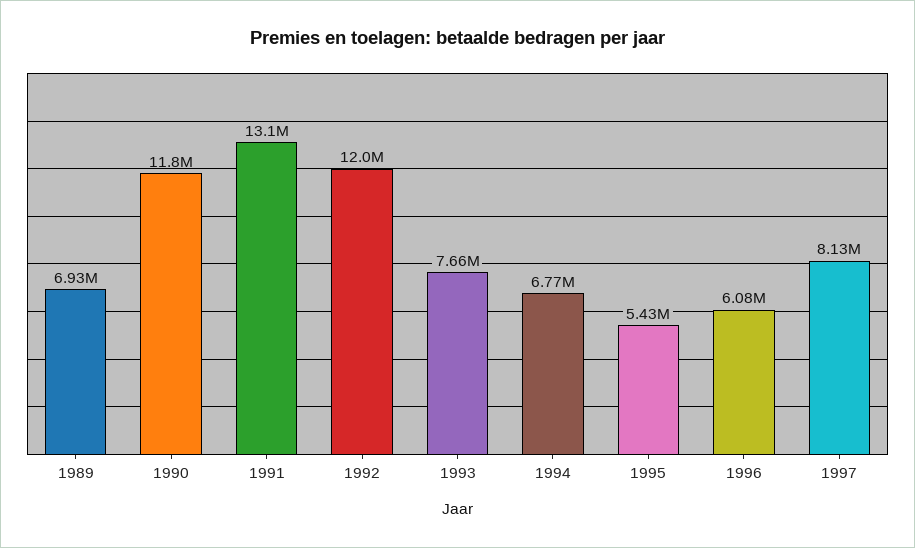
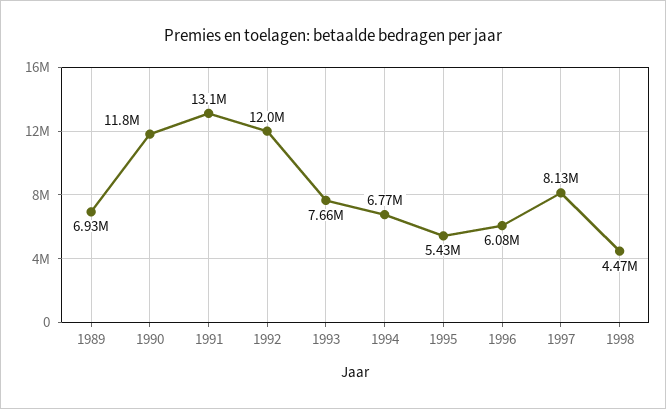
1998: none -> 4470000

